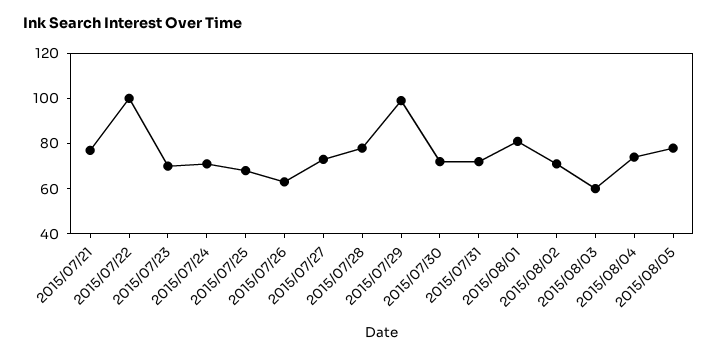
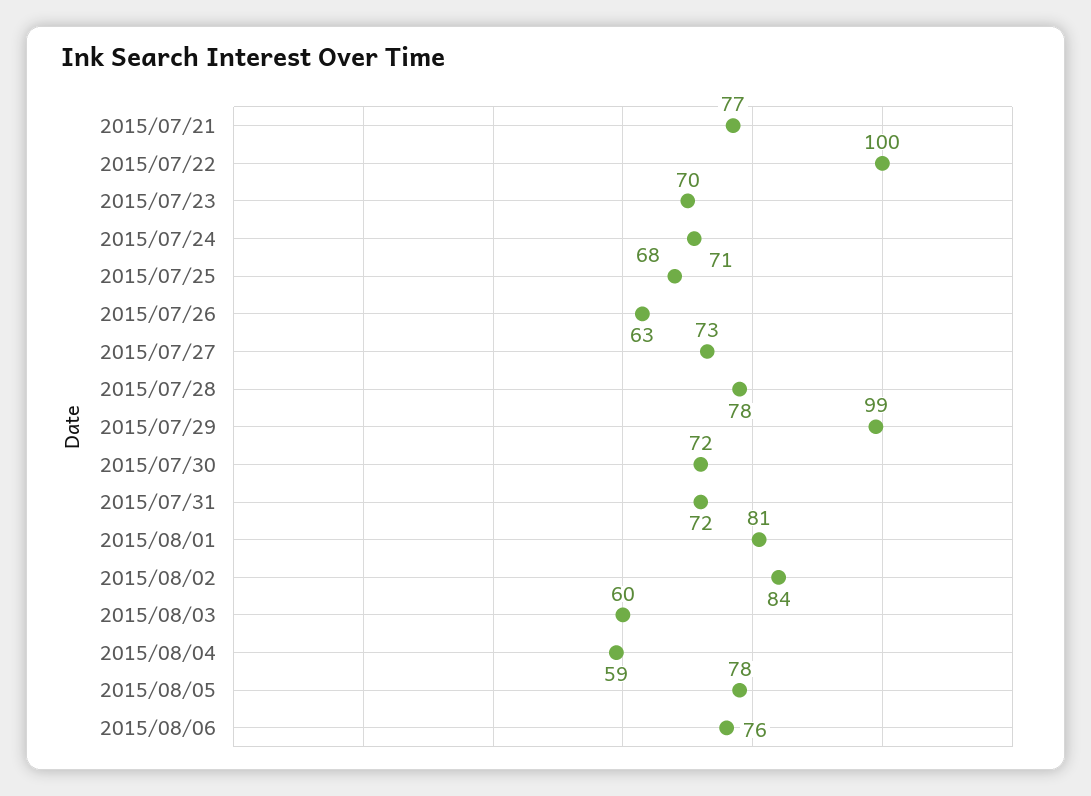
2015/08/02: 70 -> 84
2015/08/04: 75 -> 59
2015/08/06: none -> 76

